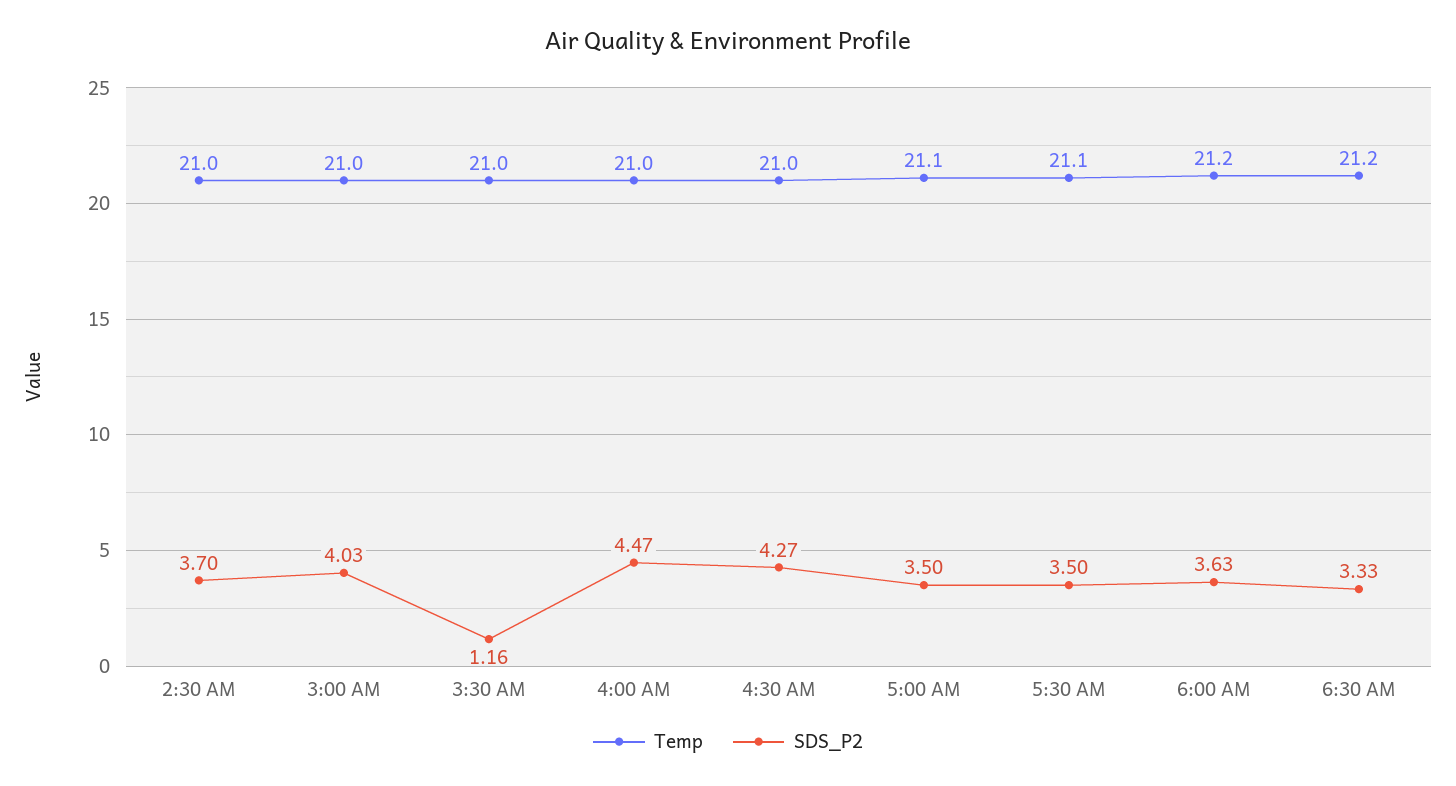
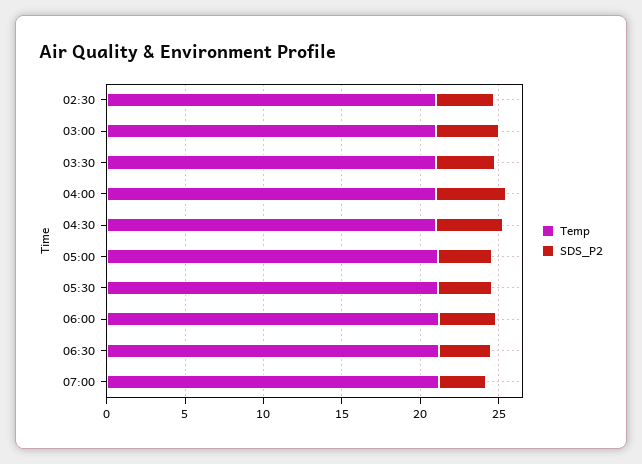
SDS_P2, 3:30 AM: 1.16 -> 4
Temp, 07:00: none -> 21
SDS_P2, 07:00: none -> 3

